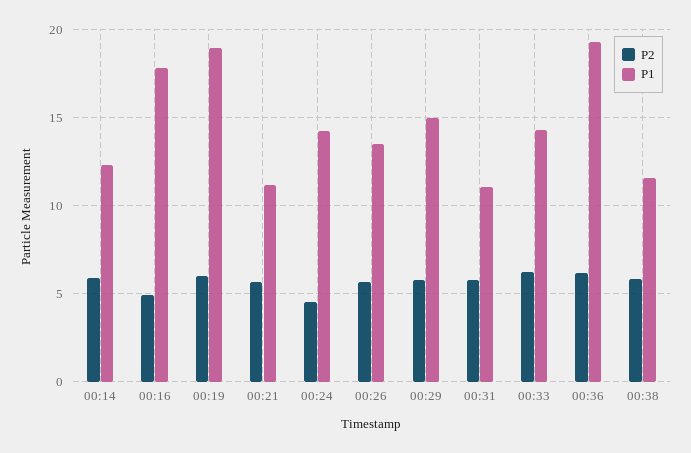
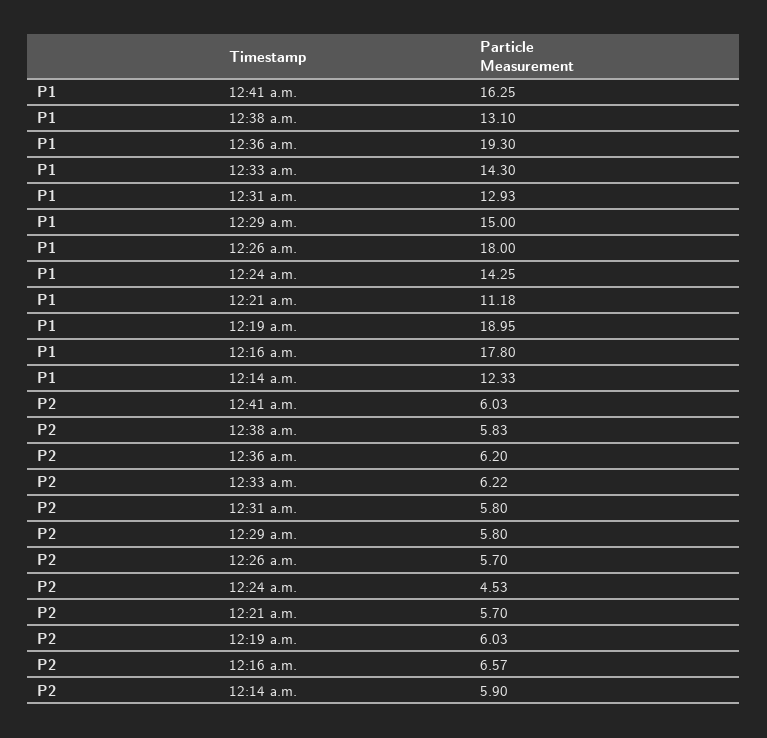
P2, 00:16: 5 -> 6.57
P1, 00:26: 13.5 -> 18
P1, 00:31: 11 -> 12.93
P1, 00:38: 11.5 -> 13.1
P1, 12:41 a.m.: none -> 16.25
P2, 12:41 a.m.: none -> 6.03

